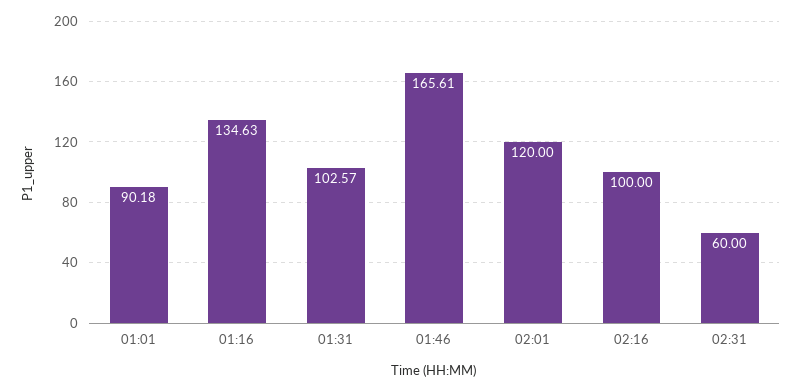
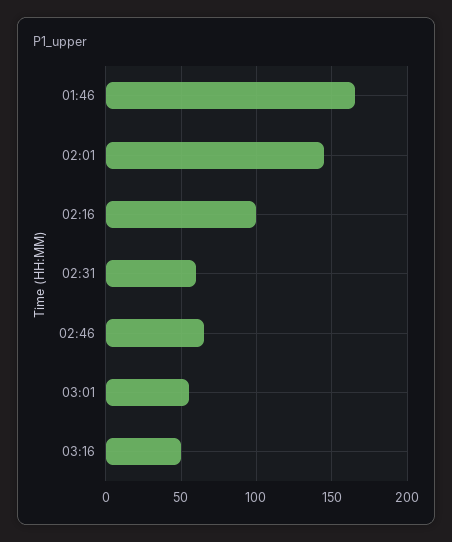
01:01: 90.18 -> none
01:16: 134.63 -> none
01:31: 102.57 -> none
02:01: 120 -> 145
02:46: none -> 65
03:01: none -> 55
03:16: none -> 50

